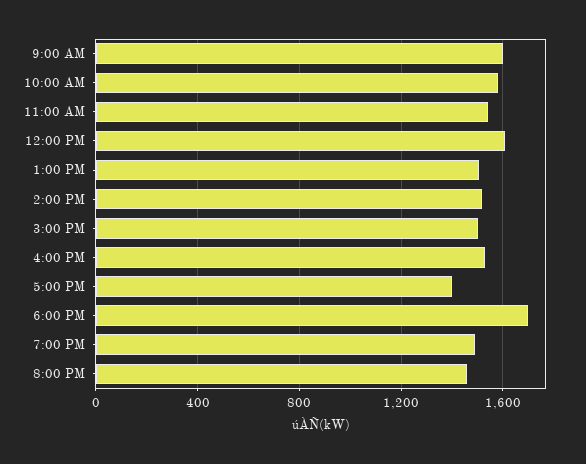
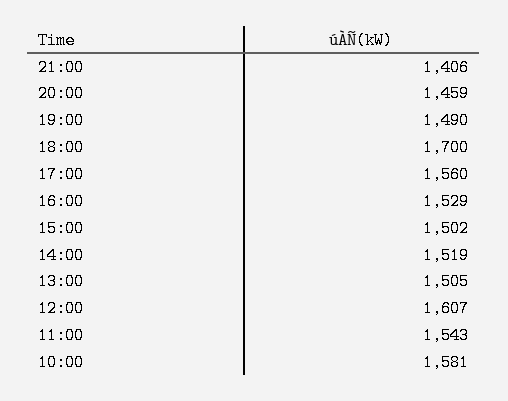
9:00 AM: 1600 -> none
5:00 PM: 1400 -> 1560
21:00: none -> 1406

